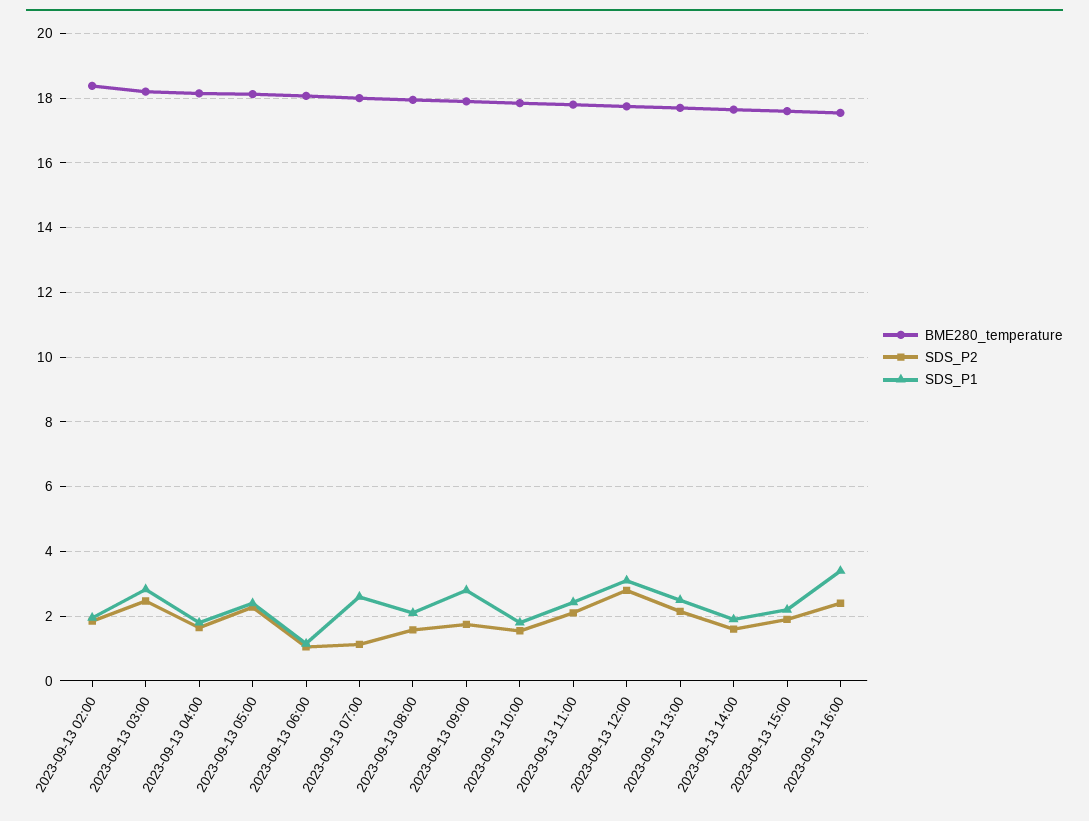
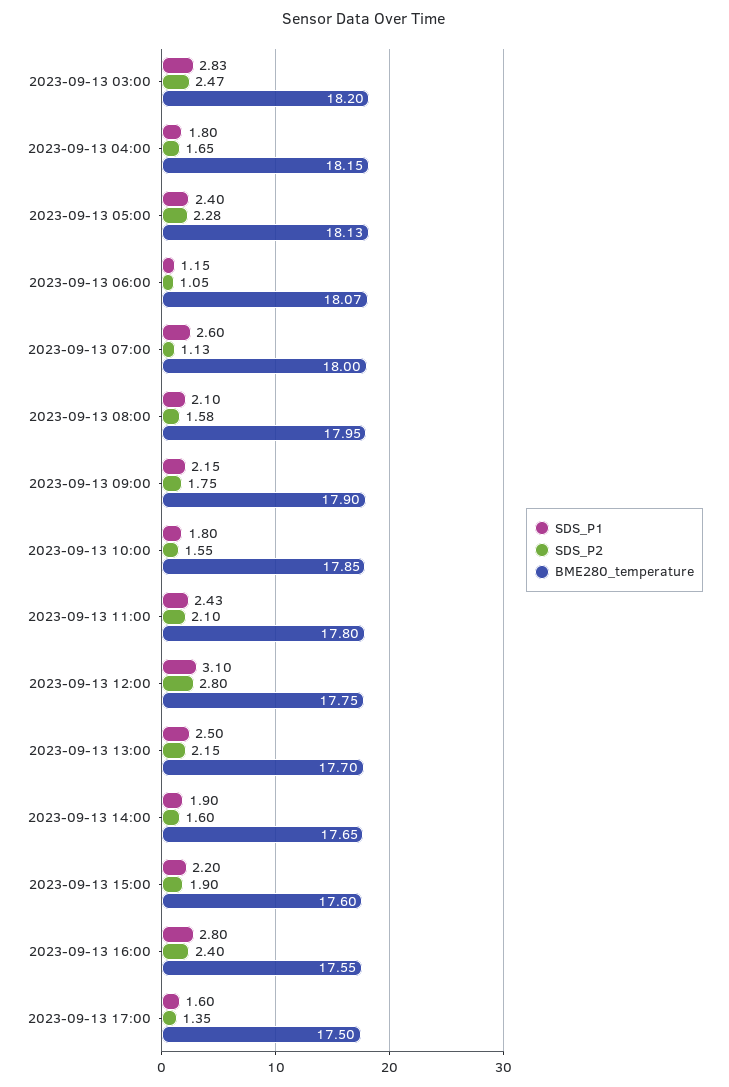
BME280_temperature, 2023-09-13 02:00: 18.4 -> none
SDS_P2, 2023-09-13 02:00: 1.8 -> none
SDS_P1, 2023-09-13 02:00: 2 -> none
SDS_P1, 2023-09-13 09:00: 2.8 -> 2.15
SDS_P1, 2023-09-13 16:00: 3.4 -> 2.8
SDS_P1, 2023-09-13 17:00: none -> 1.6
SDS_P2, 2023-09-13 17:00: none -> 1.35
BME280_temperature, 2023-09-13 17:00: none -> 17.5

